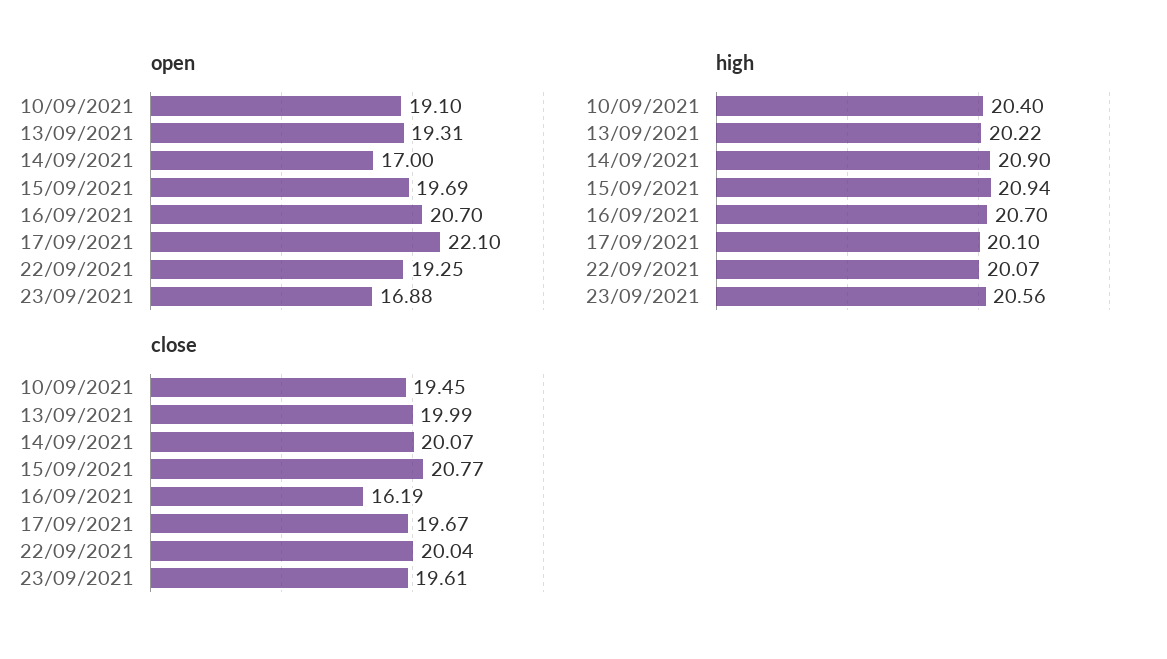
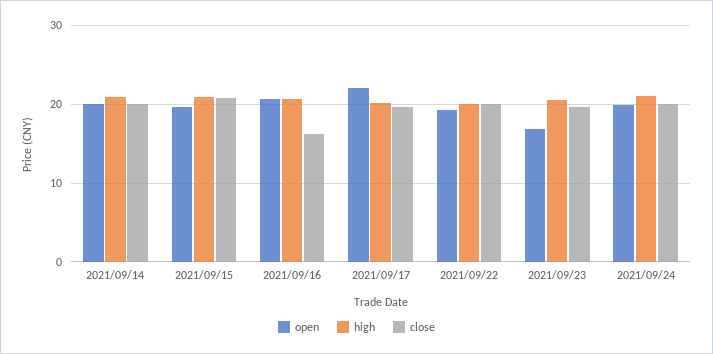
open, 10/09/2021: 19.1 -> none
open, 13/09/2021: 19.31 -> none
open, 14/09/2021: 17 -> 20
high, 10/09/2021: 20.4 -> none
high, 13/09/2021: 20.22 -> none
close, 10/09/2021: 19.45 -> none
close, 13/09/2021: 19.99 -> none
open, 2021/09/24: none -> 20
high, 2021/09/24: none -> 21
close, 2021/09/24: none -> 20

